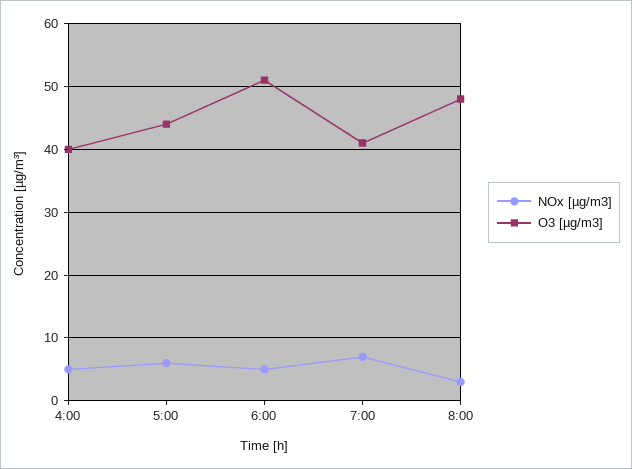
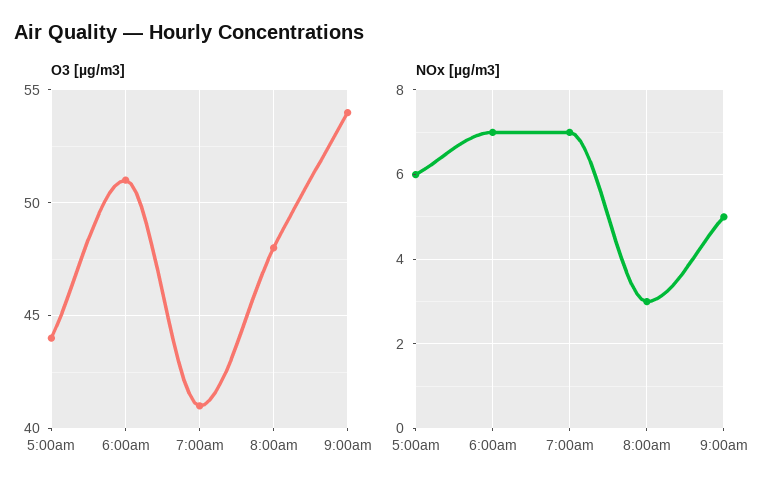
NOx [µg/m3], 4:00: 5 -> none
O3 [µg/m3], 4:00: 40 -> none
NOx [µg/m3], 6:00: 5 -> 7
O3 [µg/m3], 9:00am: none -> 54
NOx [µg/m3], 9:00am: none -> 5

